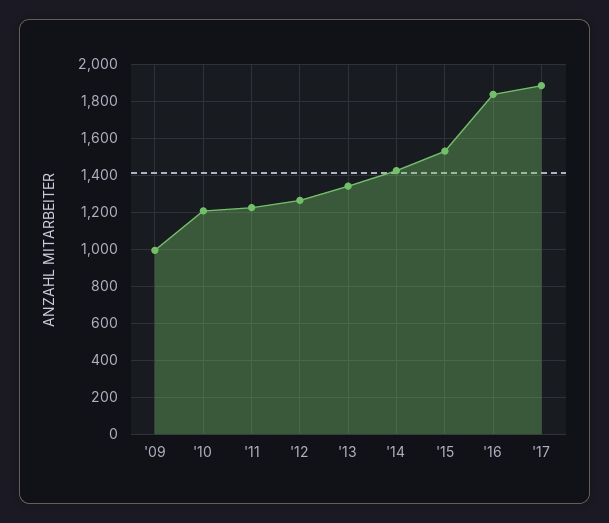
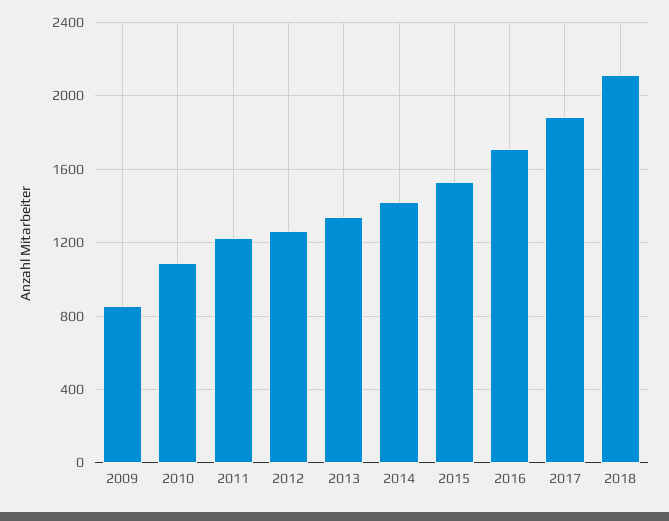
'09: 1000 -> 850
'10: 1200 -> 1100
'16: 1850 -> 1700
2018: none -> 2100

